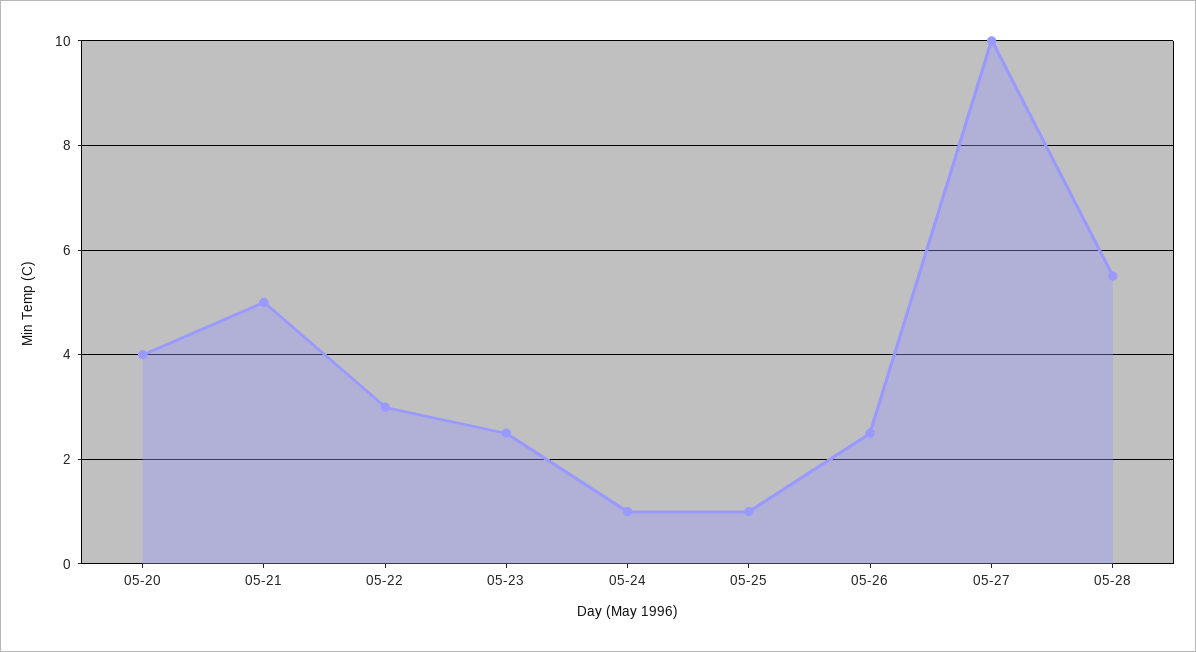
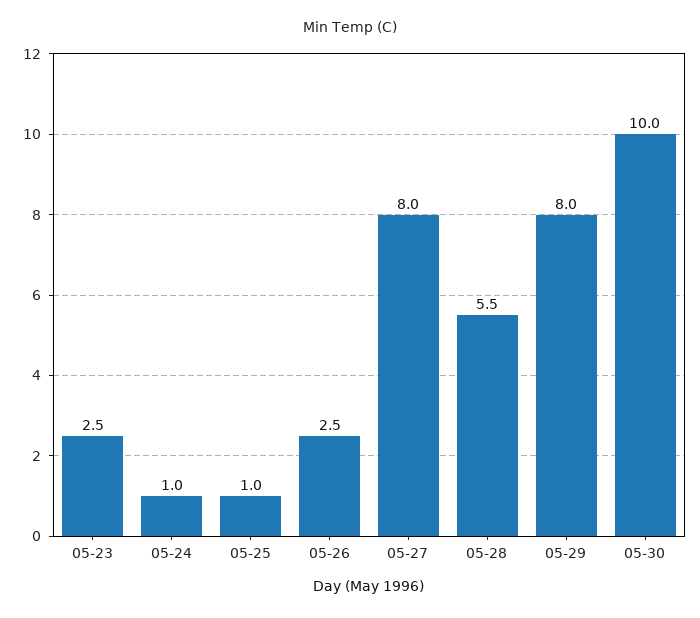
05-20: 4 -> none
05-21: 5 -> none
05-22: 3 -> none
05-27: 10 -> 8
05-29: none -> 8
05-30: none -> 10

